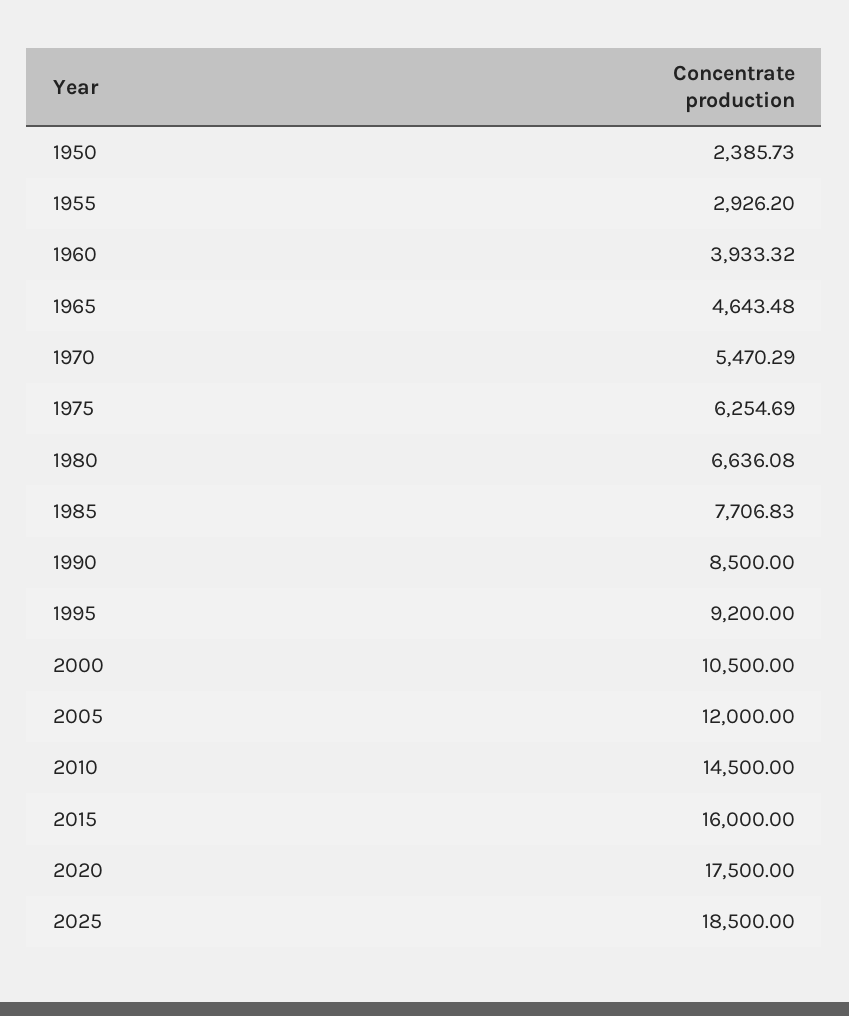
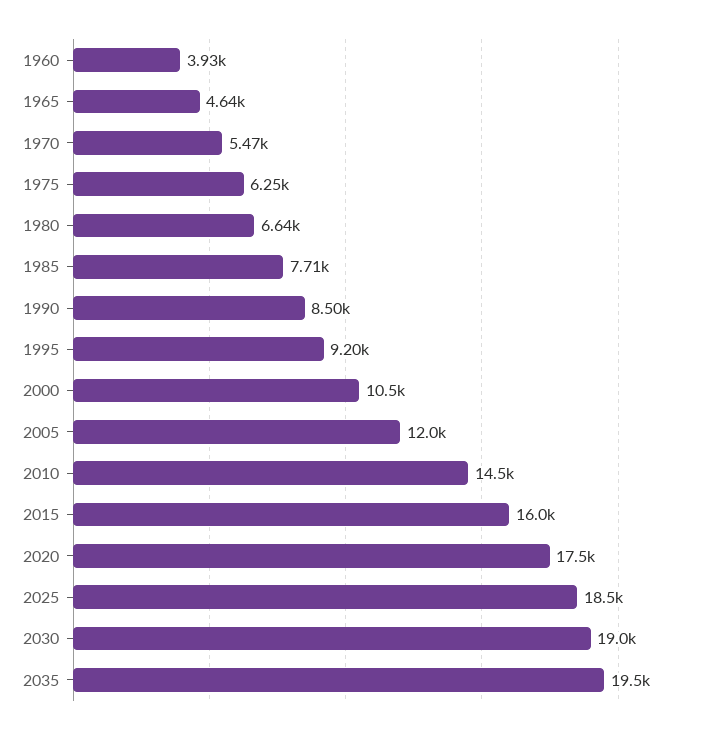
1950: 2385.73 -> none
1955: 2926.2 -> none
2030: none -> 19000
2035: none -> 19500

